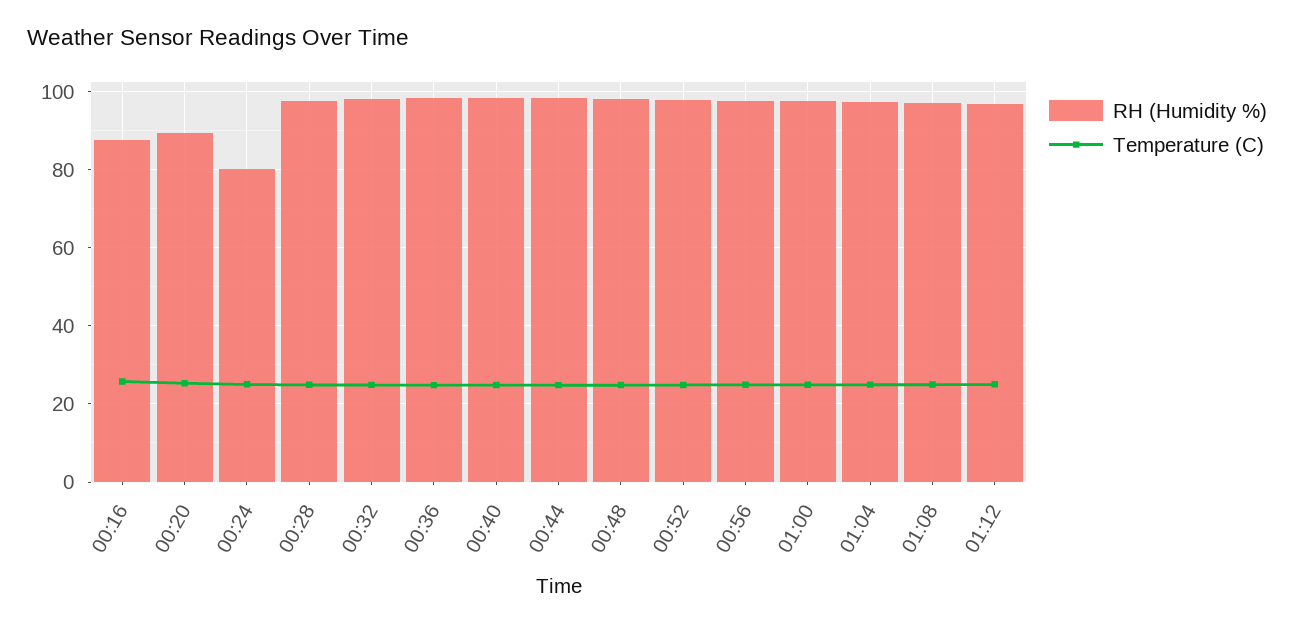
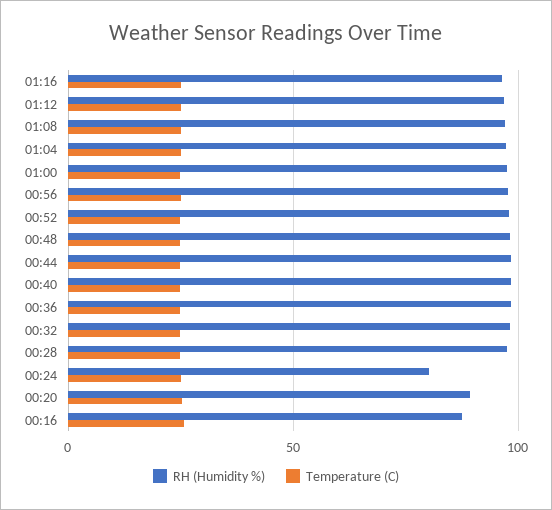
RH (Humidity %), 01:16: none -> 95
Temperature (C), 01:16: none -> 25

